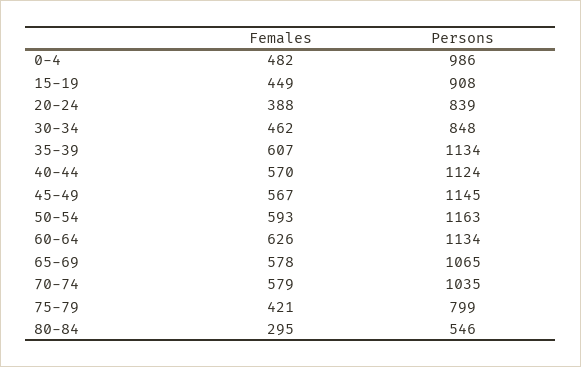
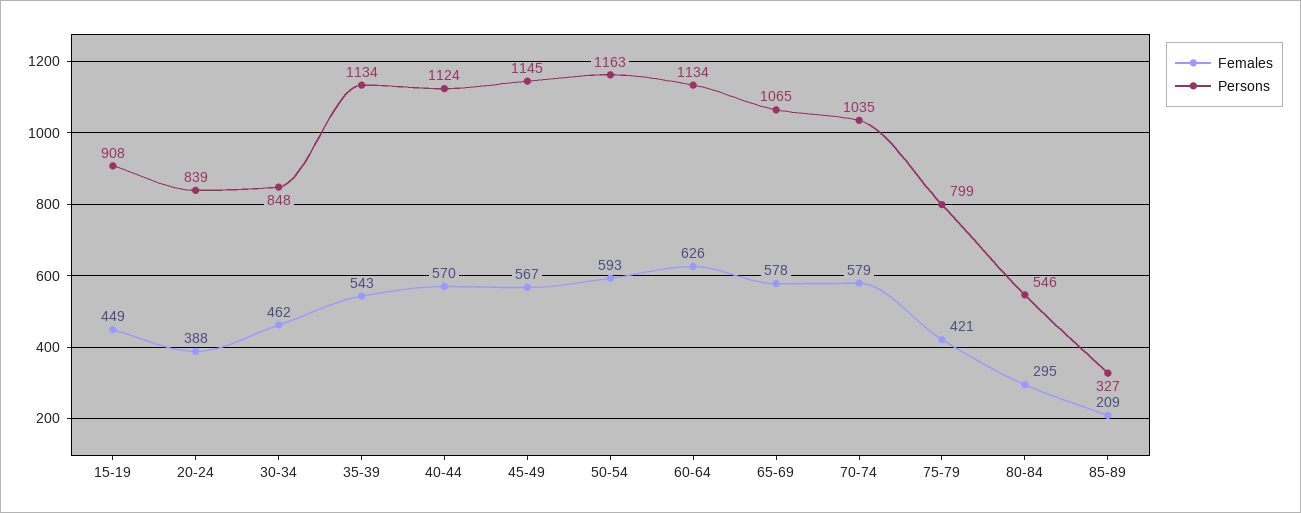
Females, 0-4: 482 -> none
Persons, 0-4: 986 -> none
Females, 35-39: 607 -> 543
Females, 85-89: none -> 209
Persons, 85-89: none -> 327

